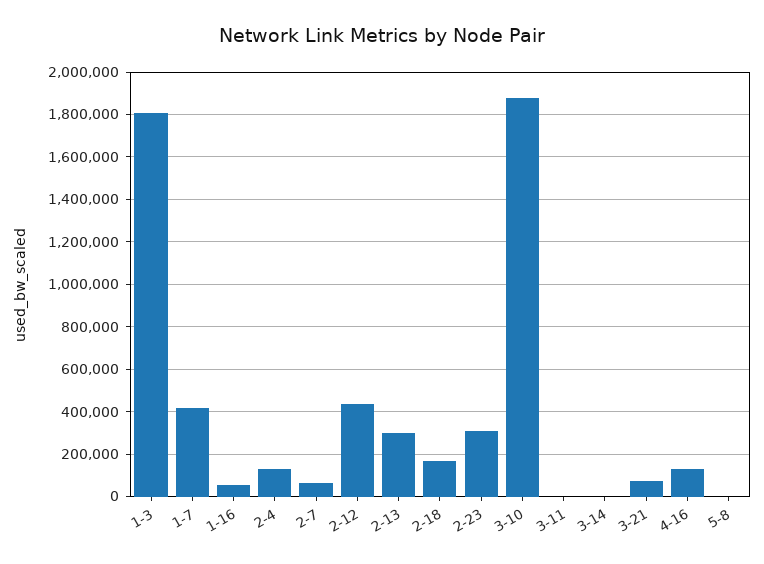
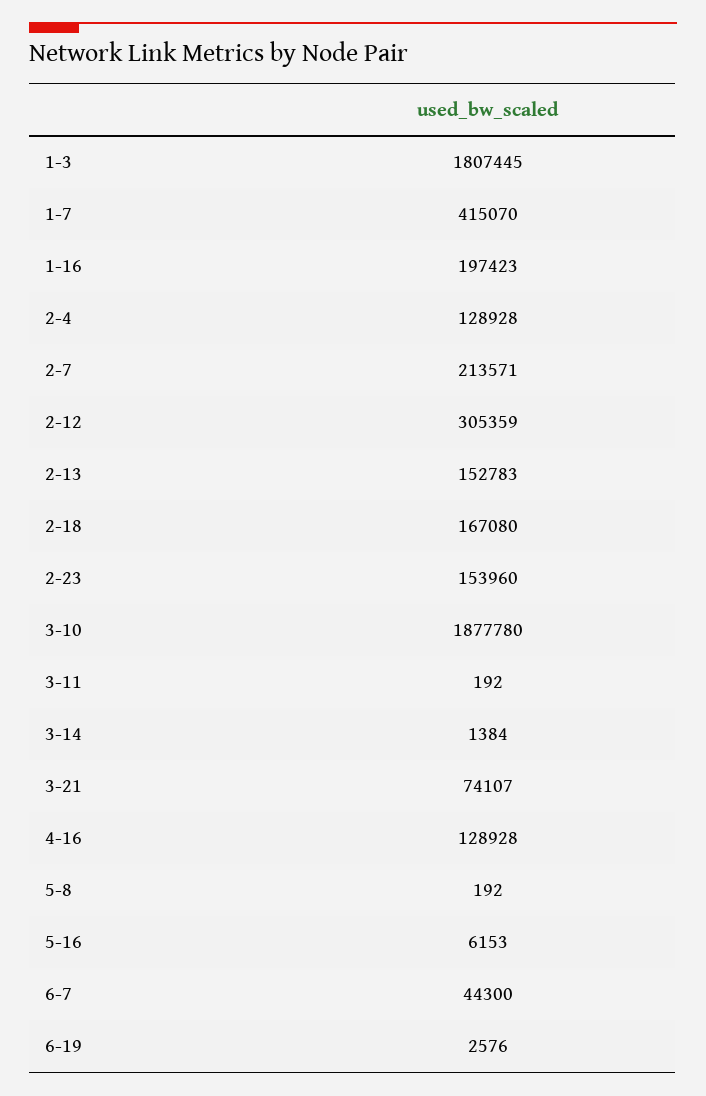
1-16: 50000 -> 197423
2-7: 50000 -> 213571
2-12: 450000 -> 305359
2-13: 300000 -> 152783
2-23: 300000 -> 153960
5-16: none -> 6153
6-7: none -> 44300
6-19: none -> 2576

